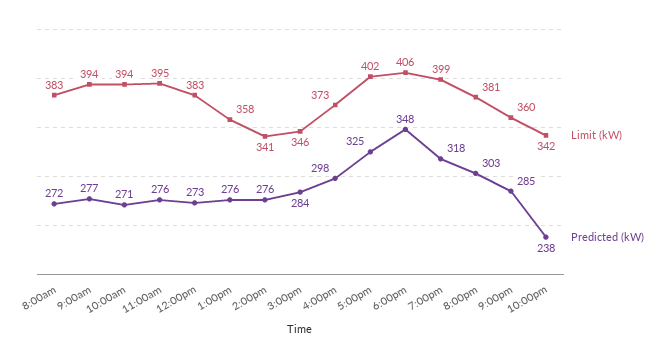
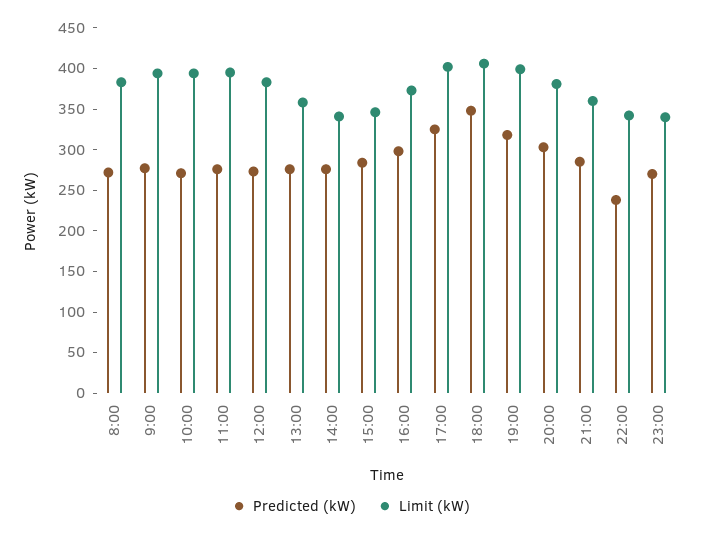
Predicted (kW), 23:00: none -> 270
Limit (kW), 23:00: none -> 340

